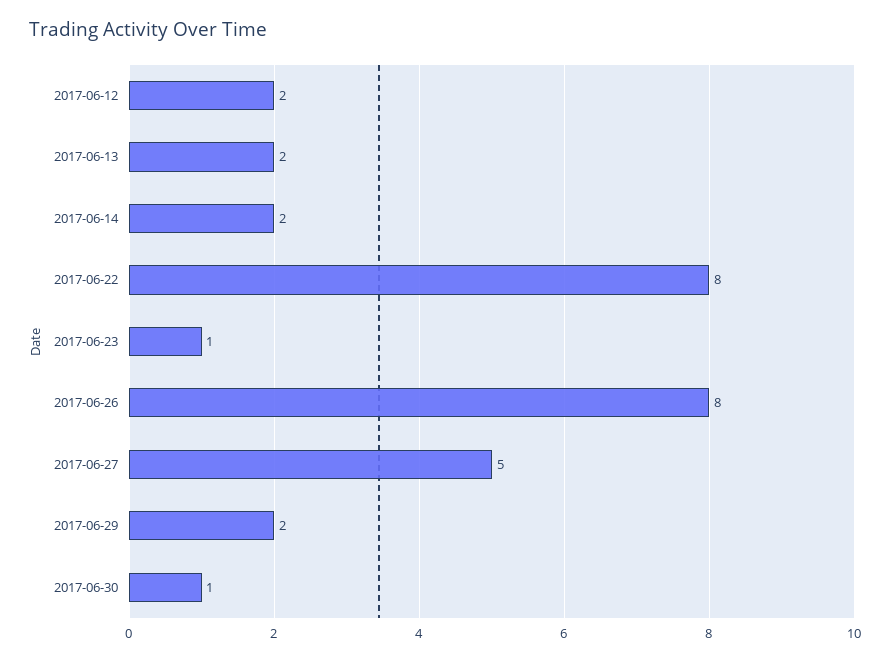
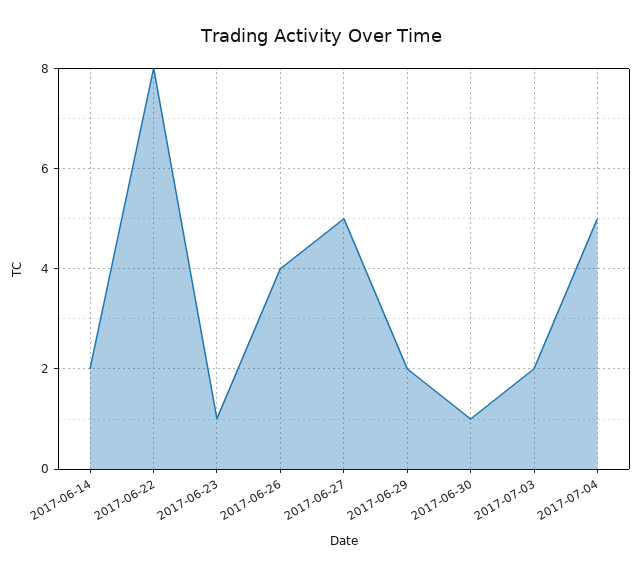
2017-06-12: 2 -> none
2017-06-13: 2 -> none
2017-06-26: 8 -> 4
2017-07-03: none -> 2
2017-07-04: none -> 5

